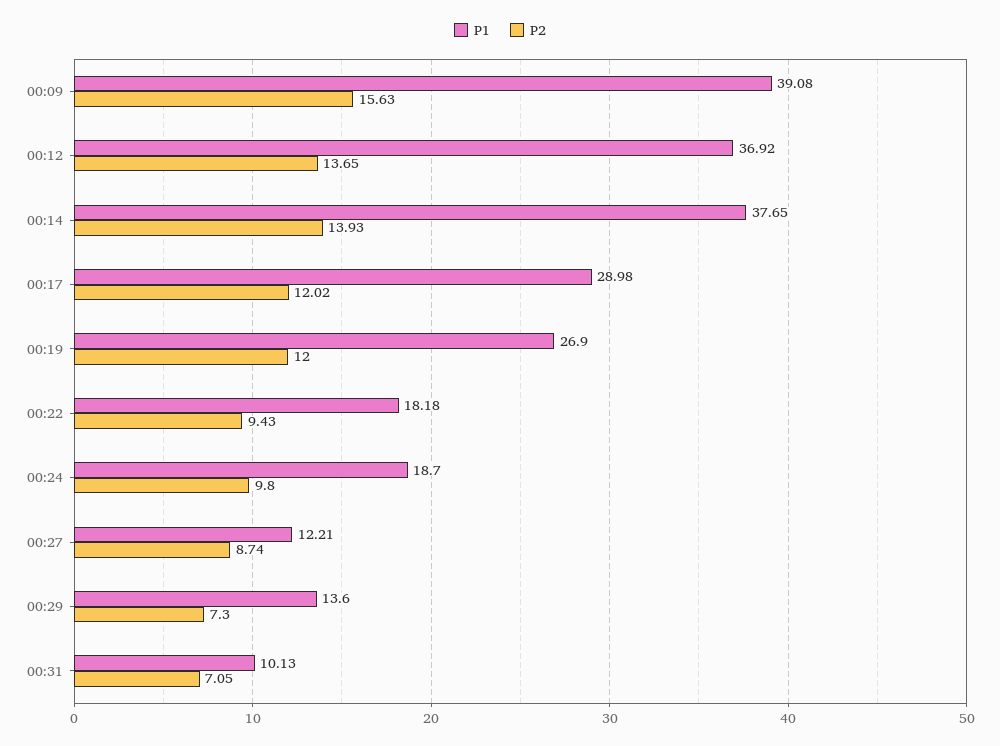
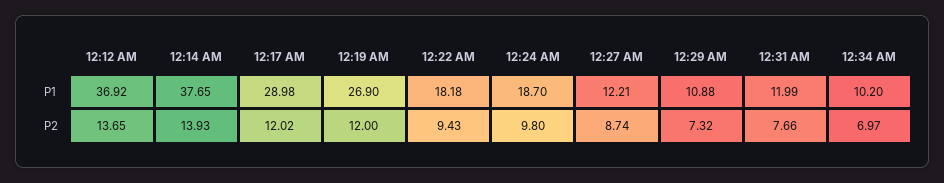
P1, 00:09: 39.08 -> none
P2, 00:09: 15.63 -> none
P1, 00:29: 13.6 -> 10.88
P2, 00:29: 7.3 -> 7.32
P1, 00:31: 10.13 -> 11.99
P2, 00:31: 7.05 -> 7.66
P1, 12:34 AM: none -> 10.2
P2, 12:34 AM: none -> 6.97

